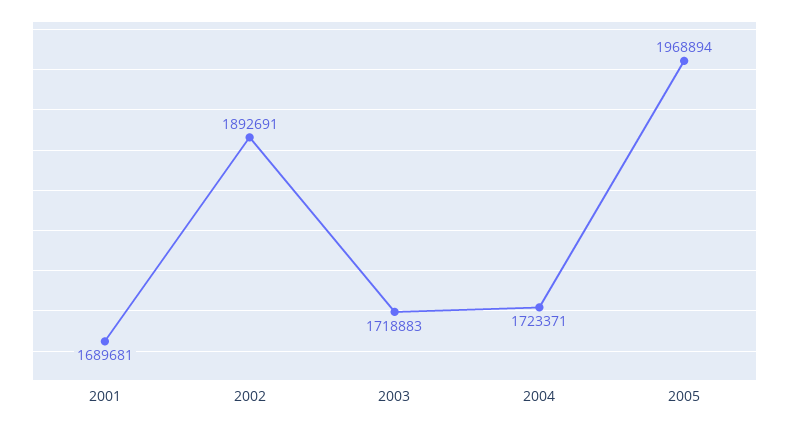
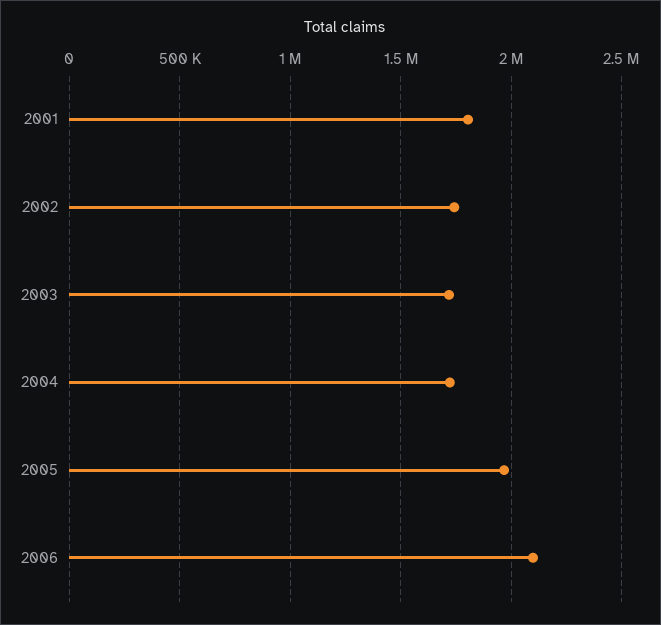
2001: 1689681 -> 1800000
2002: 1892691 -> 1750000
2006: none -> 2100000

